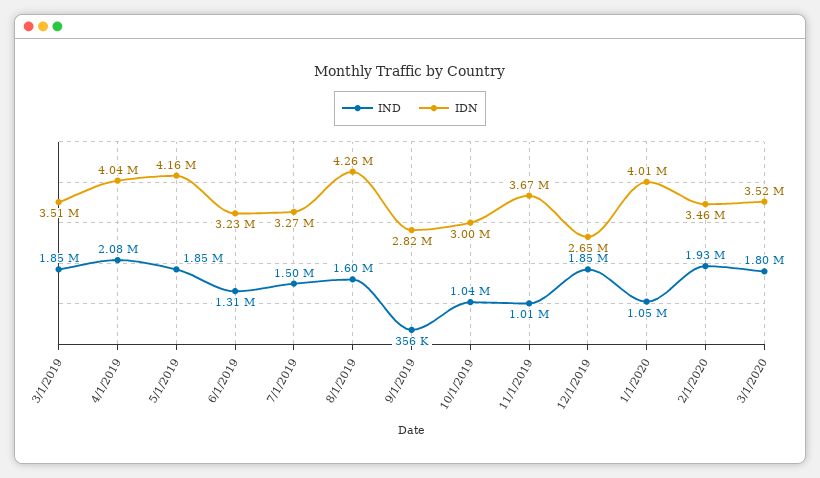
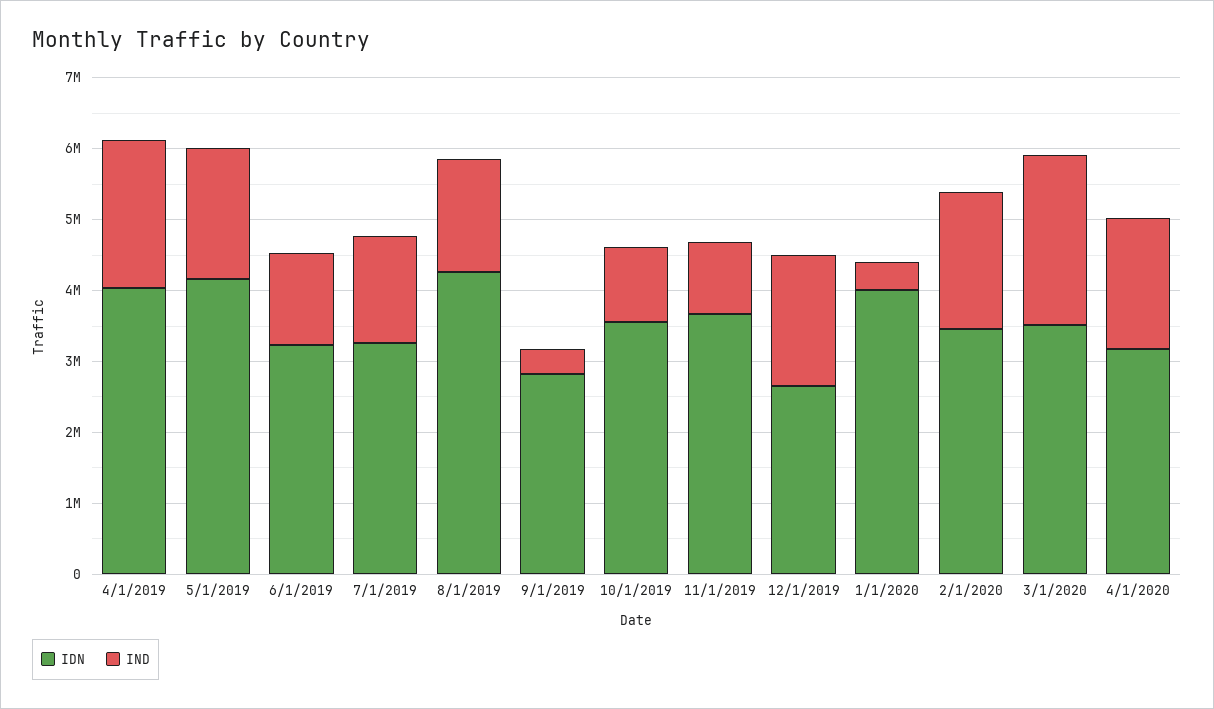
IND, 3/1/2019: 1850000 -> none
IDN, 3/1/2019: 3510000 -> none
IDN, 10/1/2019: 3000000 -> 3600000
IND, 1/1/2020: 1050000 -> 400000
IND, 3/1/2020: 1800000 -> 2400000
IDN, 4/1/2020: none -> 3200000
IND, 4/1/2020: none -> 1800000

